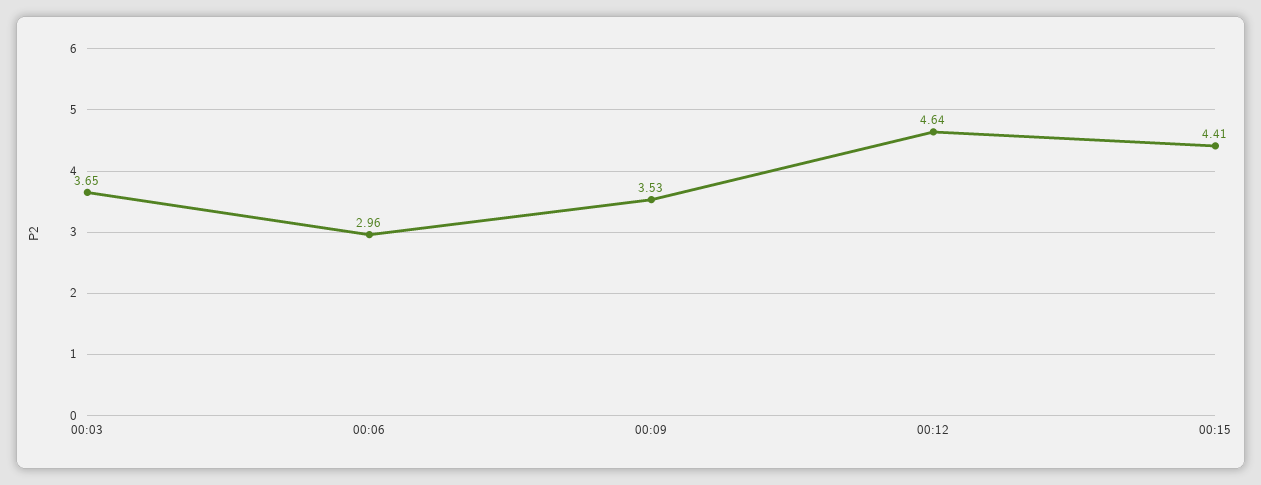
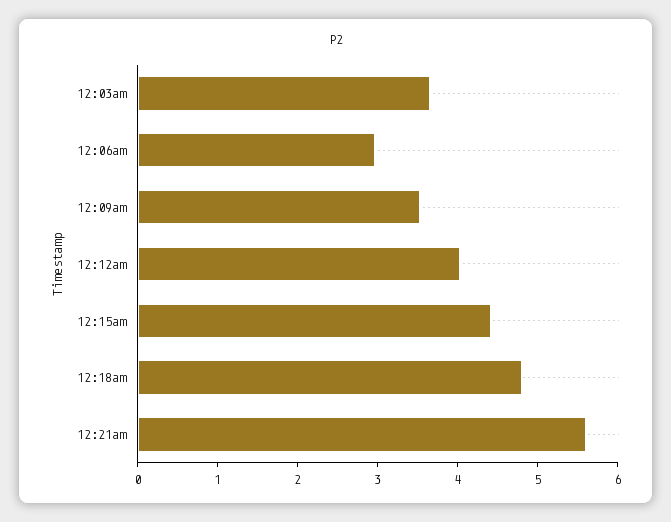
00:12: 4.64 -> 4
12:18am: none -> 4.8
12:21am: none -> 5.6

